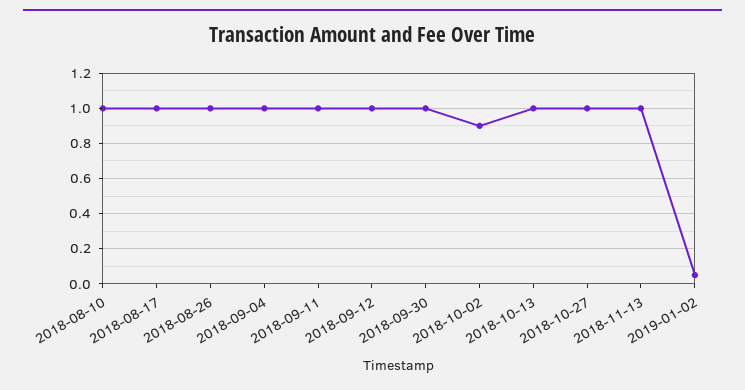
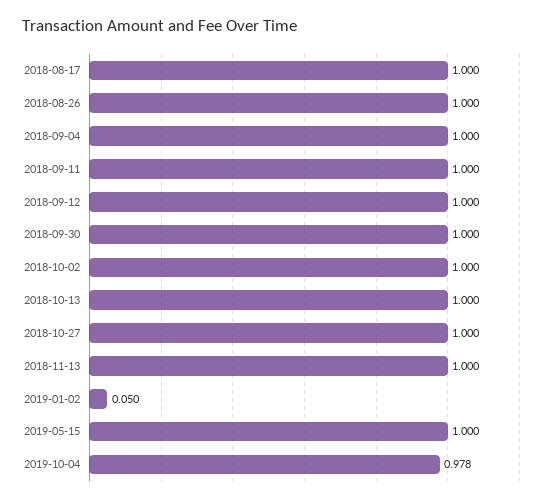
2018-08-10: 1 -> none
2018-10-02: 0.9 -> 1
2019-05-15: none -> 1
2019-10-04: none -> 0.978

